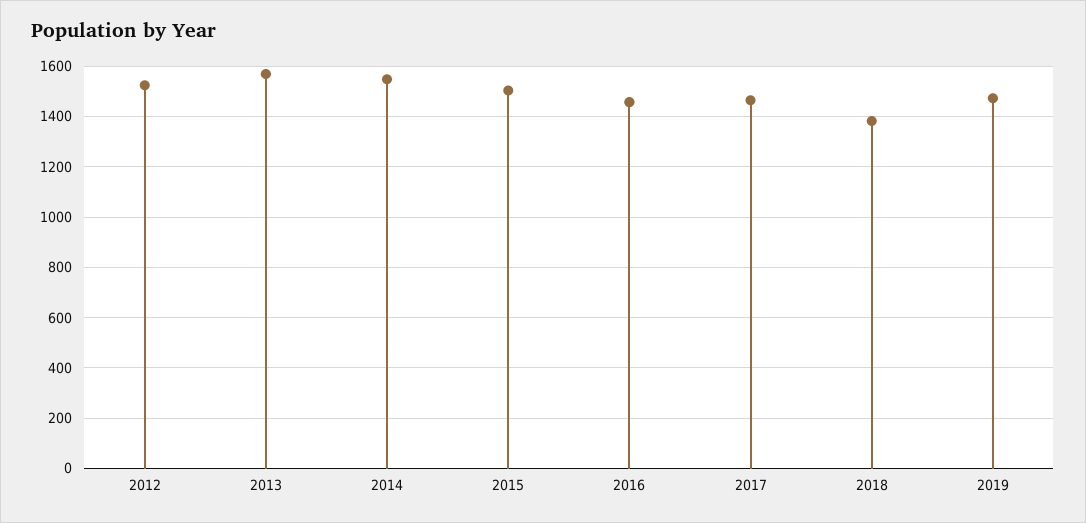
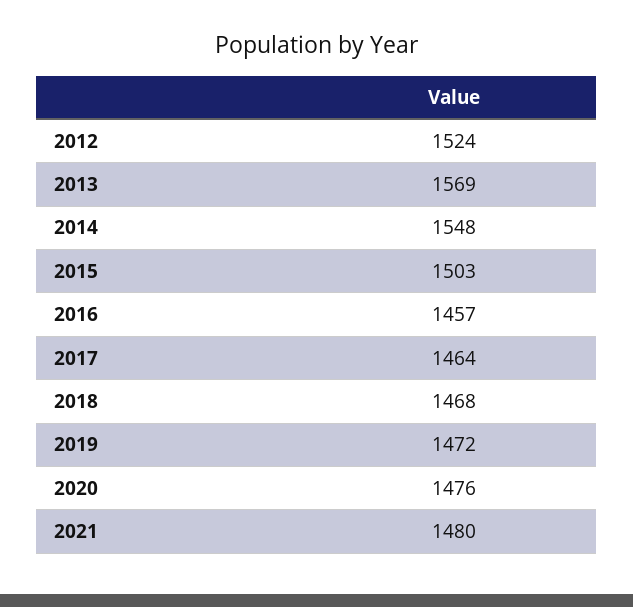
2018: 1375 -> 1468
2020: none -> 1476
2021: none -> 1480

